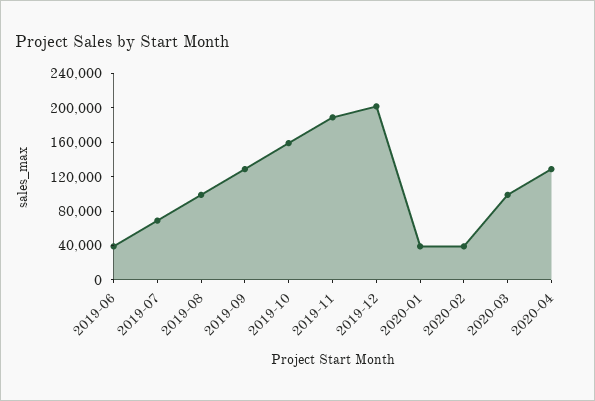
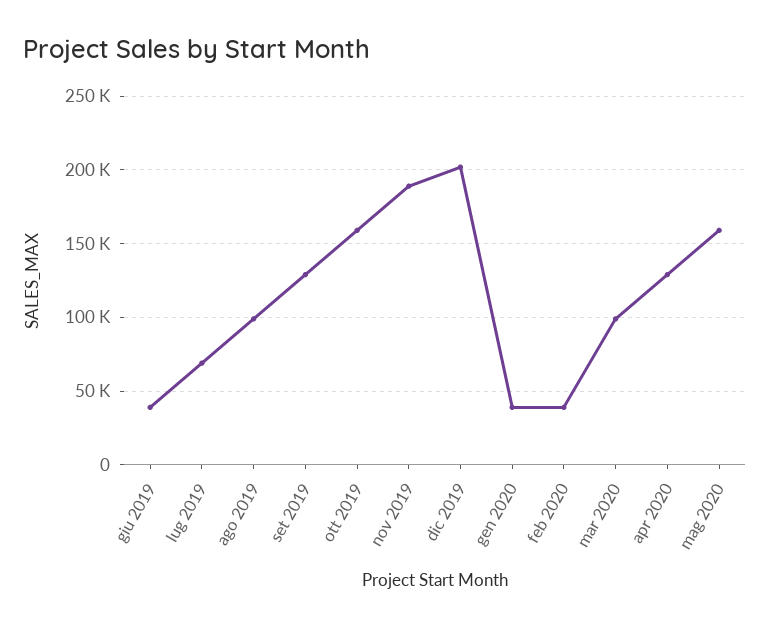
mag 2020: none -> 160000

